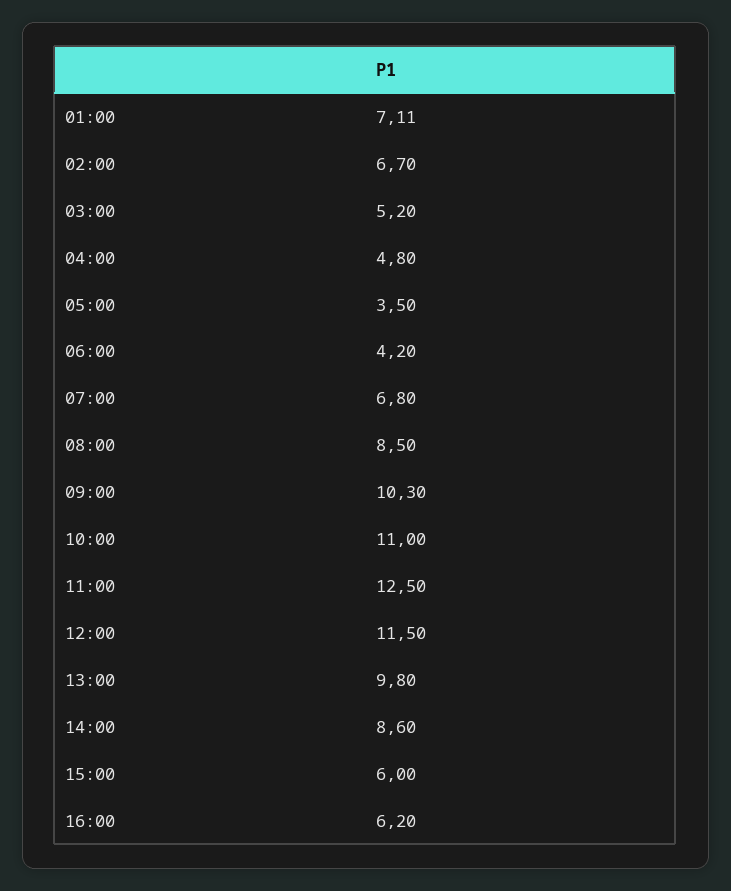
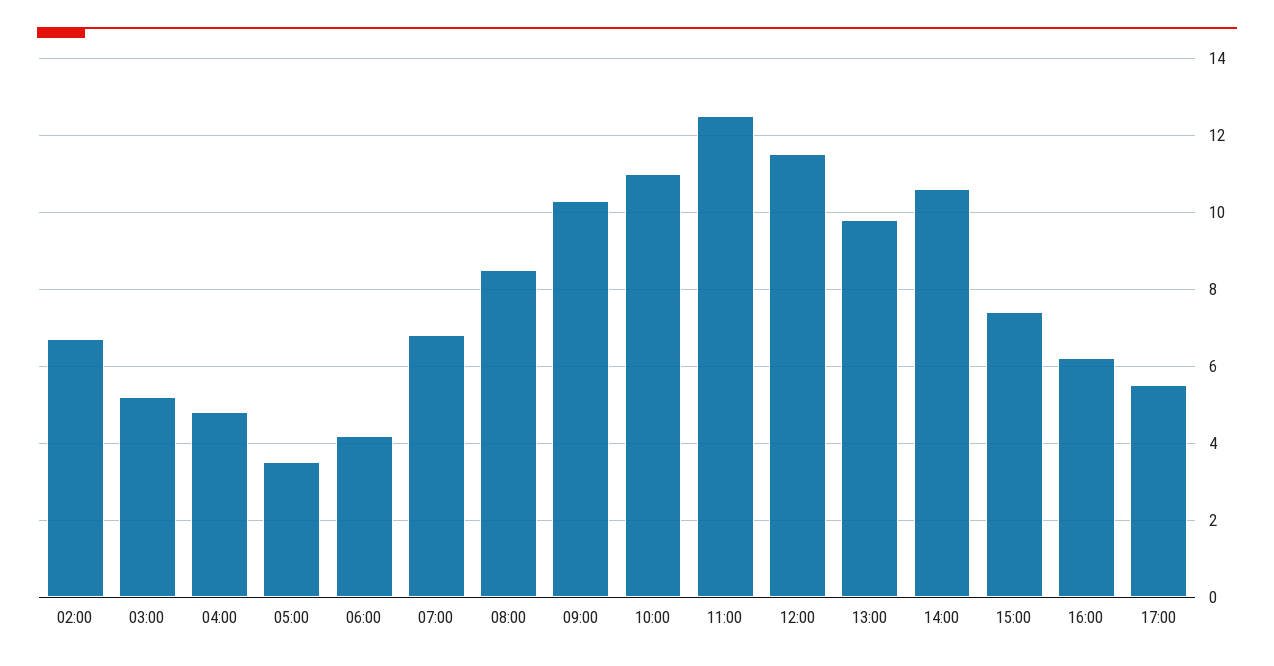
01:00: 7.11 -> none
14:00: 8.6 -> 10.5
15:00: 6 -> 7.5
17:00: none -> 5.5

